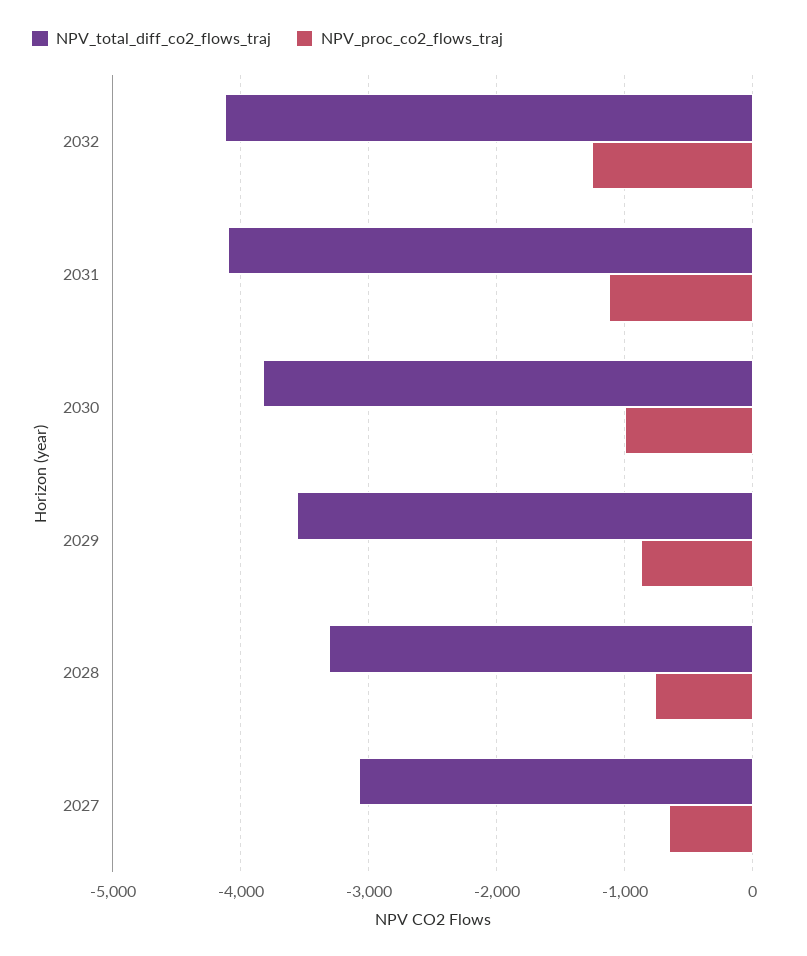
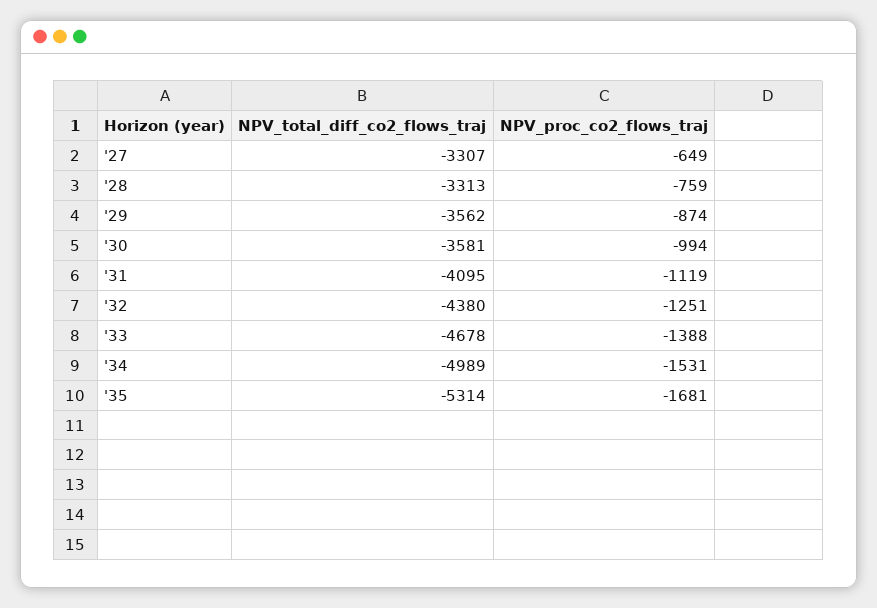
NPV_total_diff_co2_flows_traj, 2032: -4100 -> -4380
NPV_total_diff_co2_flows_traj, 2030: -3800 -> -3581
NPV_total_diff_co2_flows_traj, 2027: -3100 -> -3307
NPV_total_diff_co2_flows_traj, '33: none -> -4678
NPV_proc_co2_flows_traj, '33: none -> -1388
NPV_total_diff_co2_flows_traj, '34: none -> -4989
NPV_proc_co2_flows_traj, '34: none -> -1531
NPV_total_diff_co2_flows_traj, '35: none -> -5314
NPV_proc_co2_flows_traj, '35: none -> -1681

